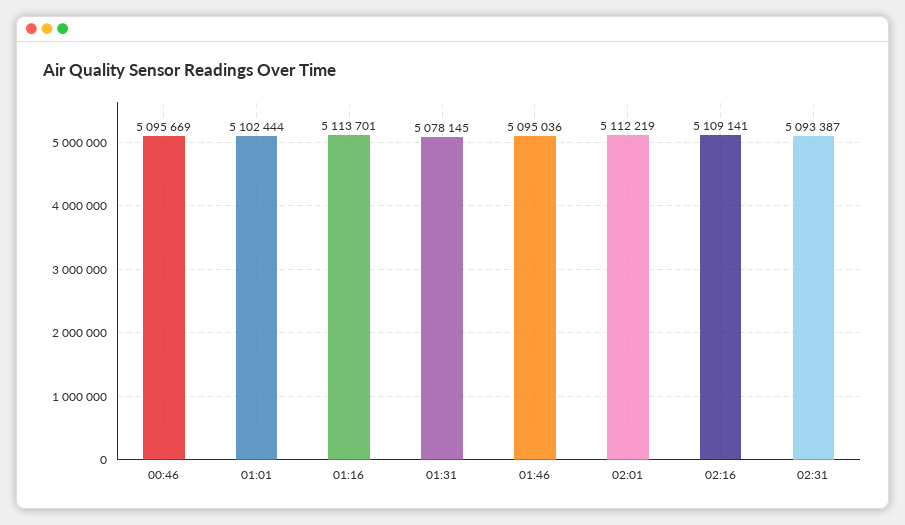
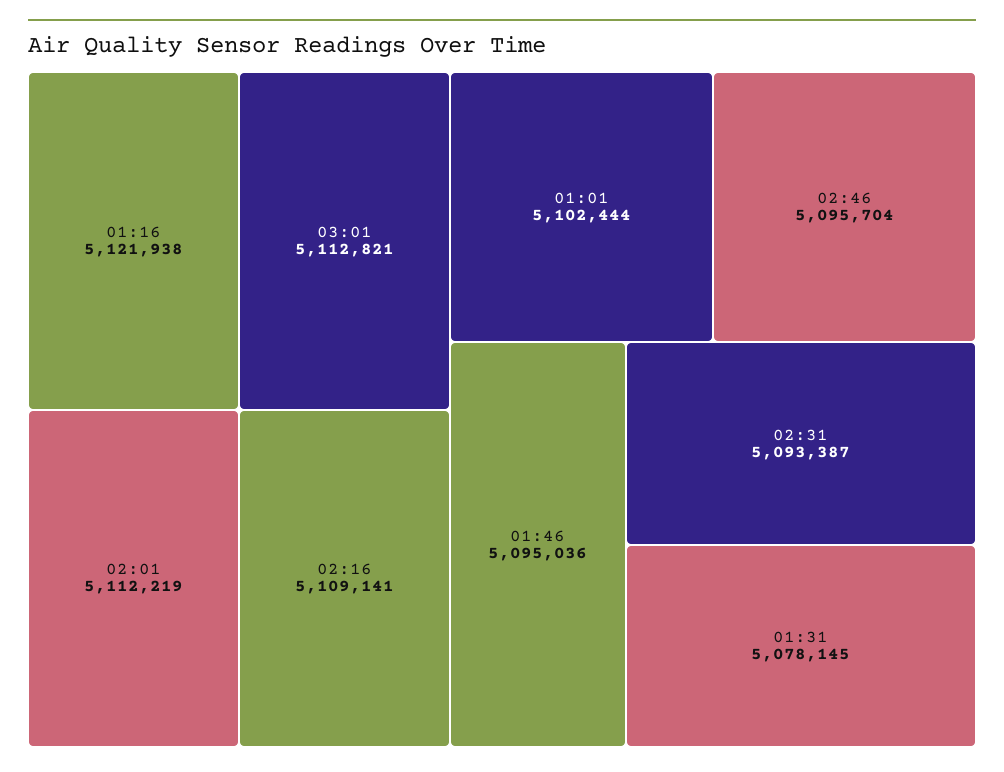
00:46: 5095669 -> none
01:16: 5113701 -> 5121938
03:01: none -> 5112821
02:46: none -> 5095704

